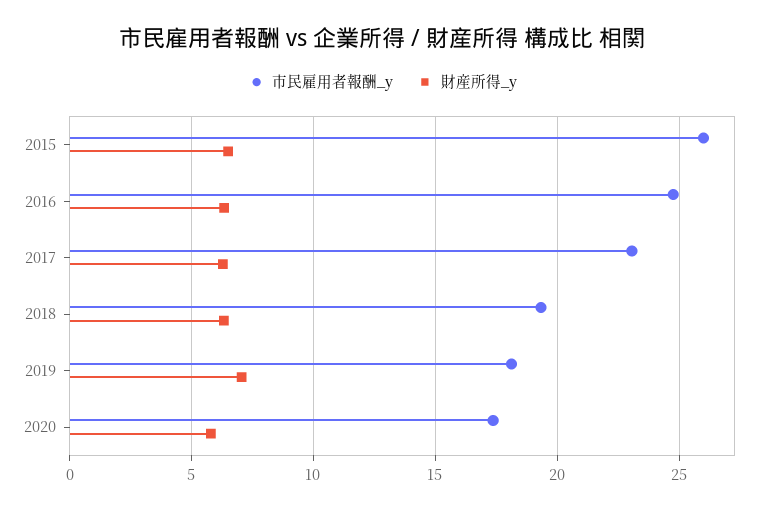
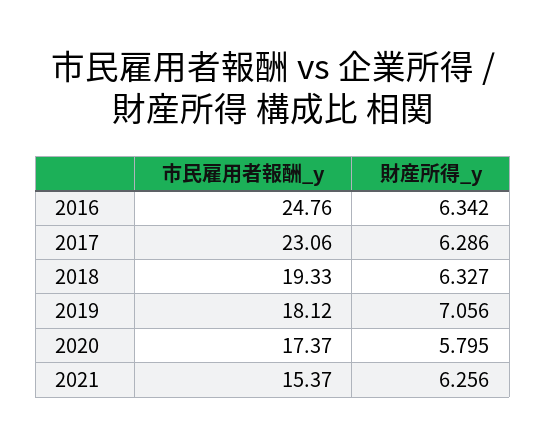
市民雇用者報酬_y, 2015: 26 -> none
財産所得_y, 2015: 6.5 -> none
市民雇用者報酬_y, 2021: none -> 15.37
財産所得_y, 2021: none -> 6.256

